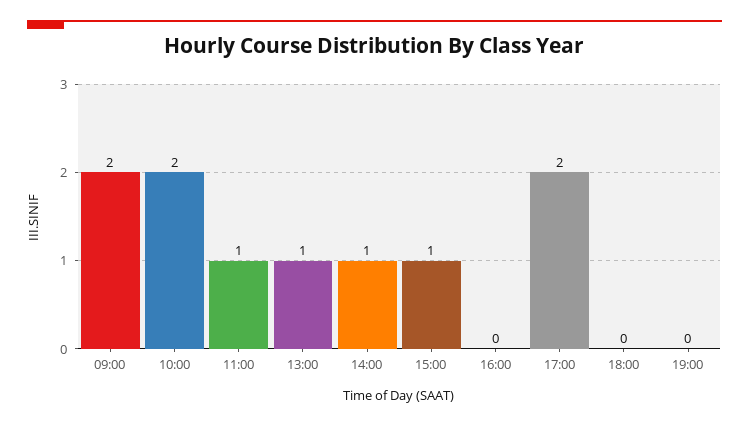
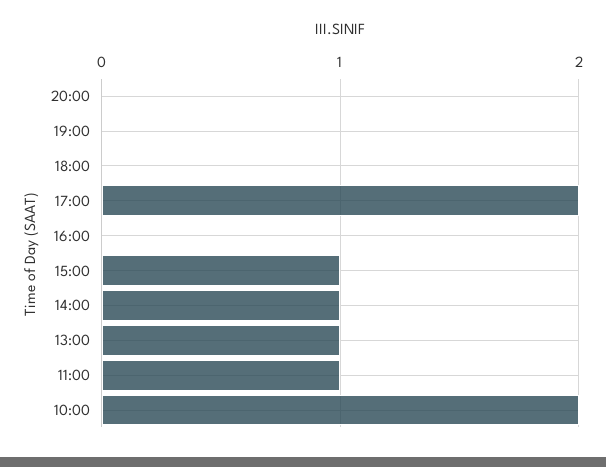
09:00: 2 -> none
20:00: none -> 0

